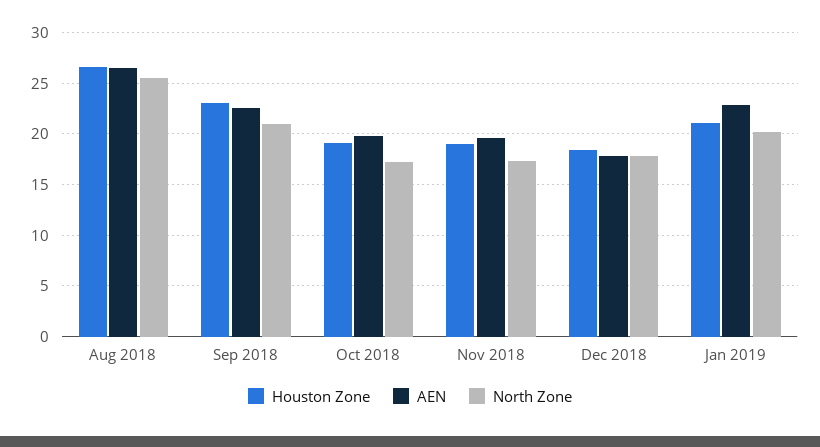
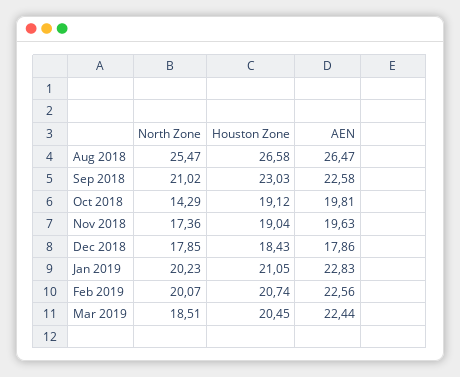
North Zone, Oct 2018: 17 -> 14.29
North Zone, Feb 2019: none -> 20.07
Houston Zone, Feb 2019: none -> 20.74
AEN, Feb 2019: none -> 22.56
North Zone, Mar 2019: none -> 18.51
Houston Zone, Mar 2019: none -> 20.45
AEN, Mar 2019: none -> 22.44

